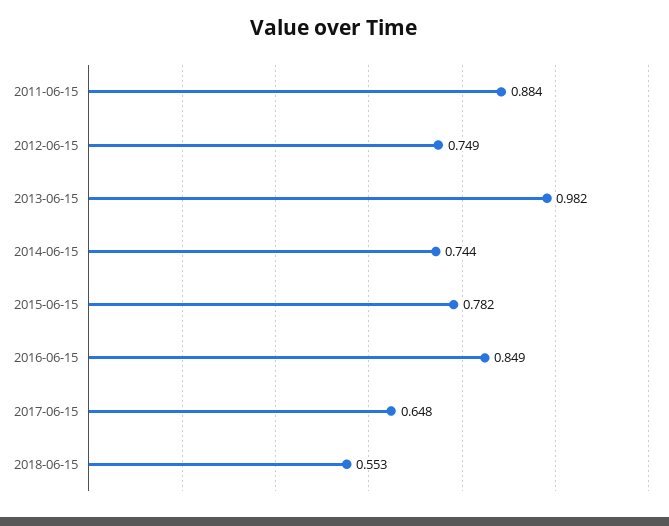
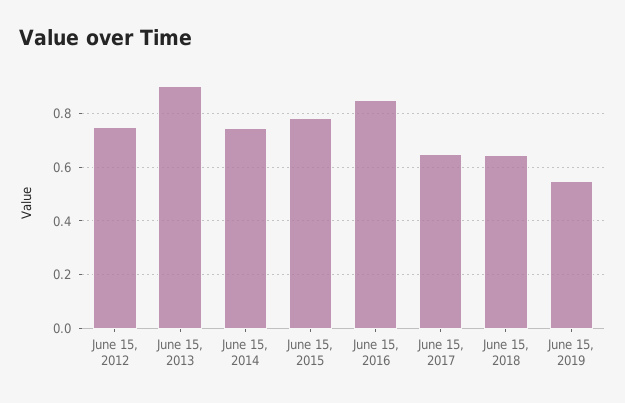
2011-06-15: 0.884 -> none
2013-06-15: 0.982 -> 0.9
2018-06-15: 0.553 -> 0.65
June 15, 2019: none -> 0.55

